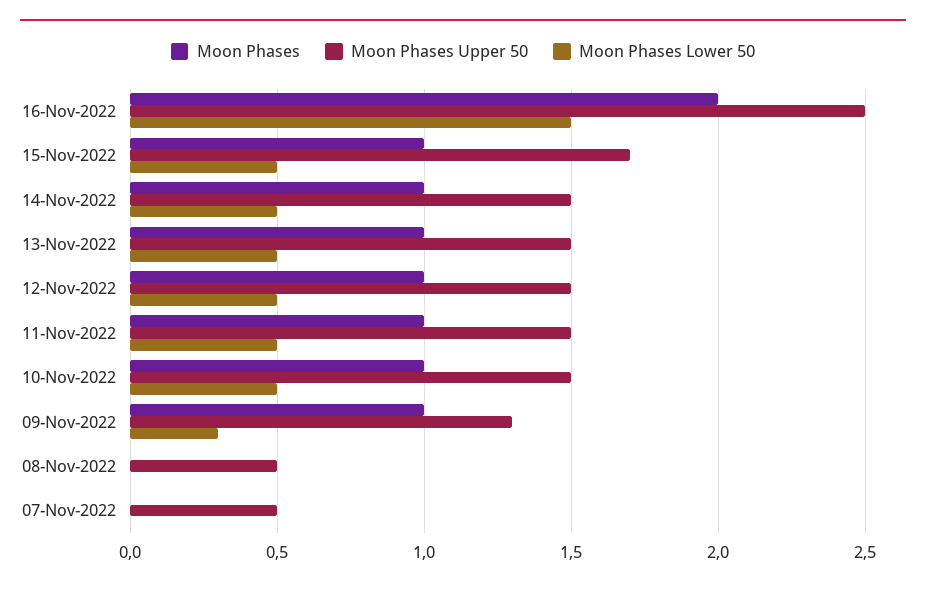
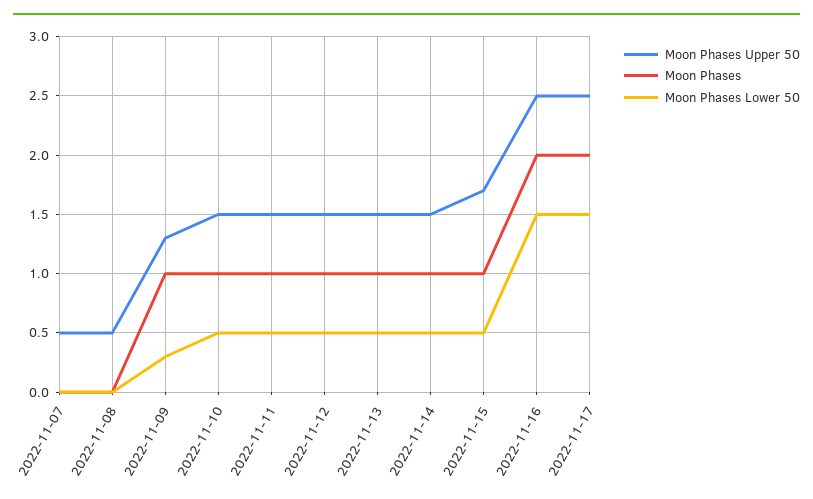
Moon Phases Upper 50, 2022-11-17: none -> 2.5
Moon Phases, 2022-11-17: none -> 2
Moon Phases Lower 50, 2022-11-17: none -> 1.5

